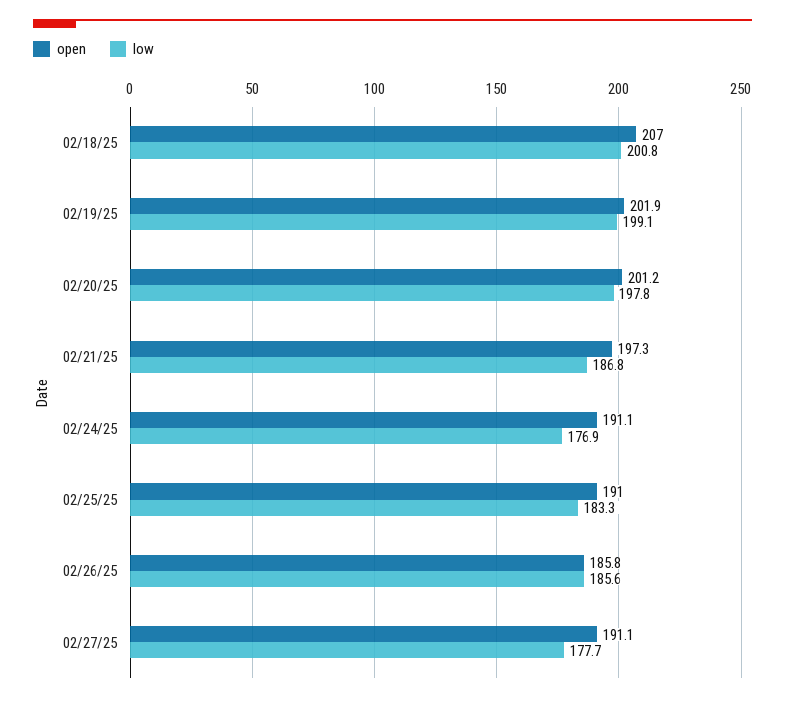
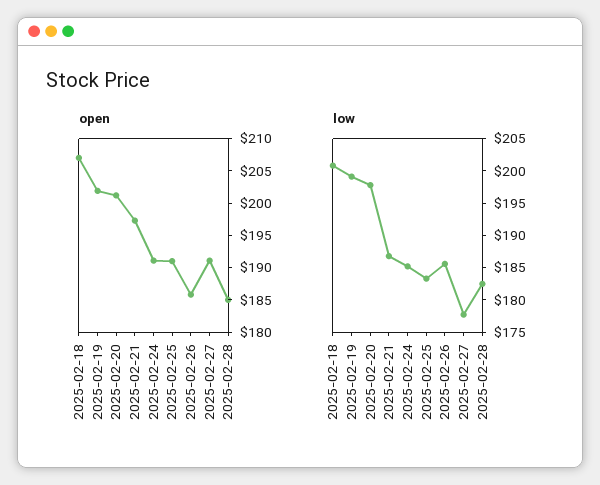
low, 02/24/25: 176.9 -> 185
open, 2025-02-28: none -> 185
low, 2025-02-28: none -> 182.5

